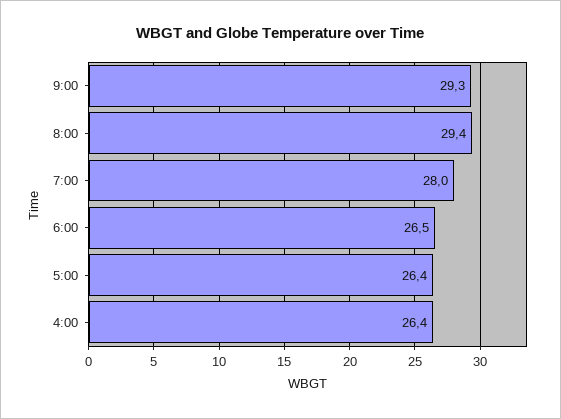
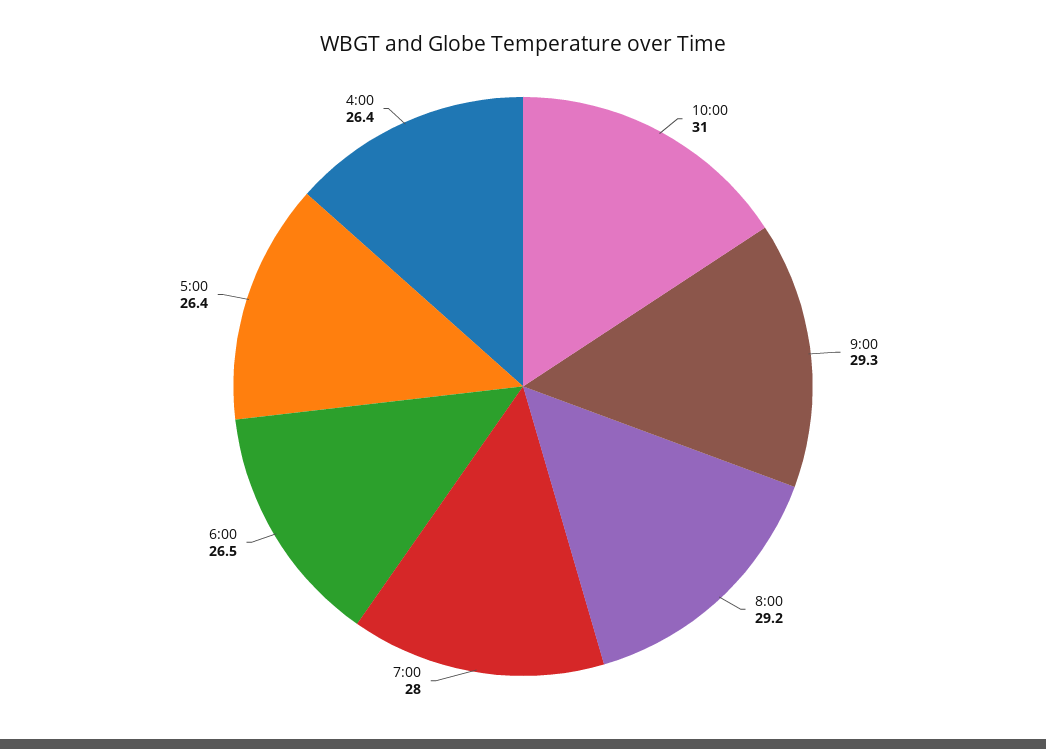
8:00: 29.4 -> 29.2
10:00: none -> 31

